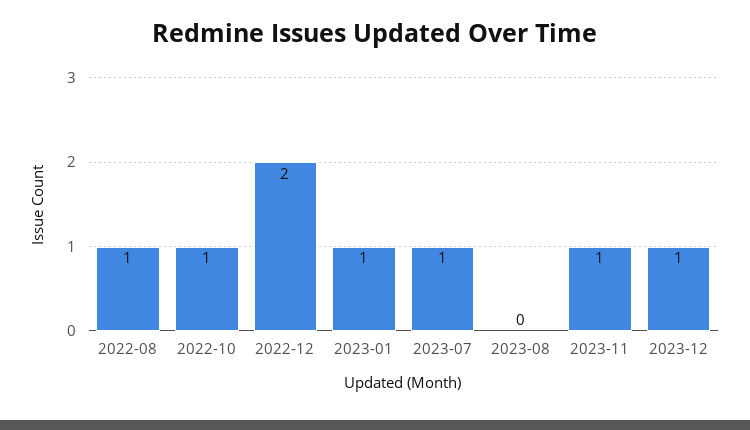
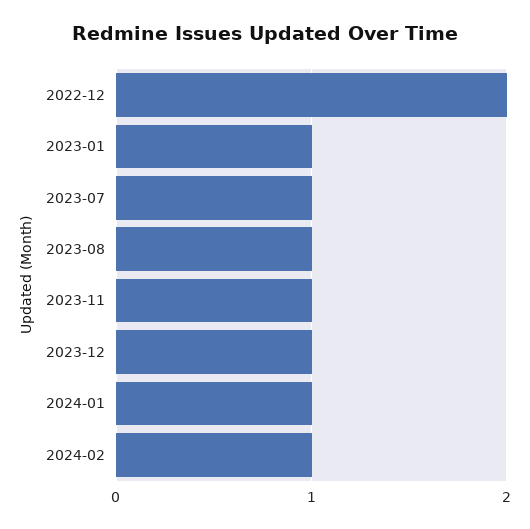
2022-08: 1 -> none
2022-10: 1 -> none
2023-08: 0 -> 1
2024-01: none -> 1
2024-02: none -> 1

